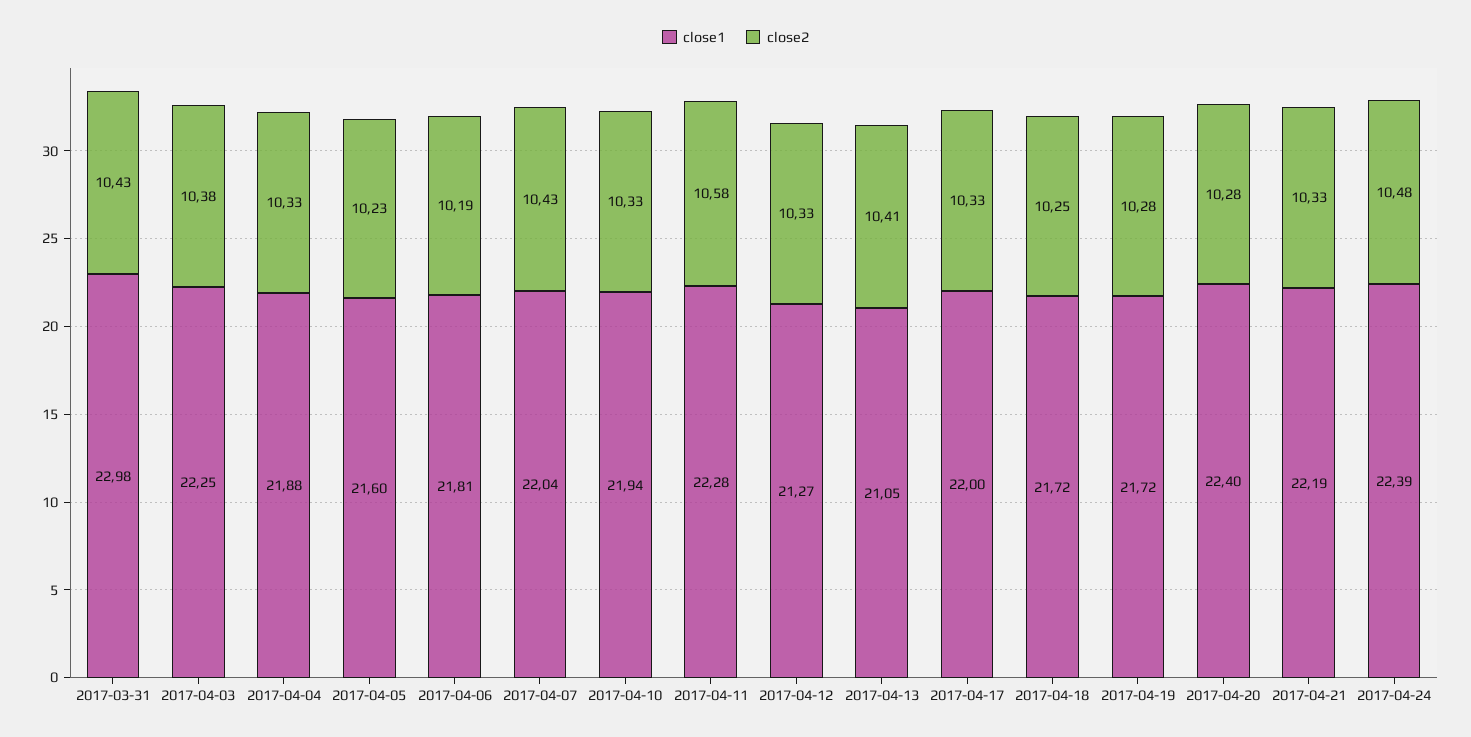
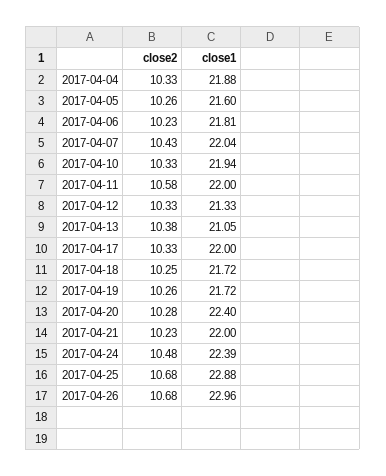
close1, 2017-03-31: 22.98 -> none
close2, 2017-03-31: 10.43 -> none
close1, 2017-04-03: 22.25 -> none
close2, 2017-04-03: 10.38 -> none
close2, 2017-04-05: 10.23 -> 10.26
close2, 2017-04-06: 10.19 -> 10.23
close1, 2017-04-11: 22.28 -> 22
close1, 2017-04-12: 21.27 -> 21.33
close2, 2017-04-13: 10.41 -> 10.38
close2, 2017-04-19: 10.28 -> 10.26
close1, 2017-04-21: 22.19 -> 22
close2, 2017-04-21: 10.33 -> 10.23
close2, 2017-04-25: none -> 10.68
close1, 2017-04-25: none -> 22.88
close2, 2017-04-26: none -> 10.68
close1, 2017-04-26: none -> 22.96

